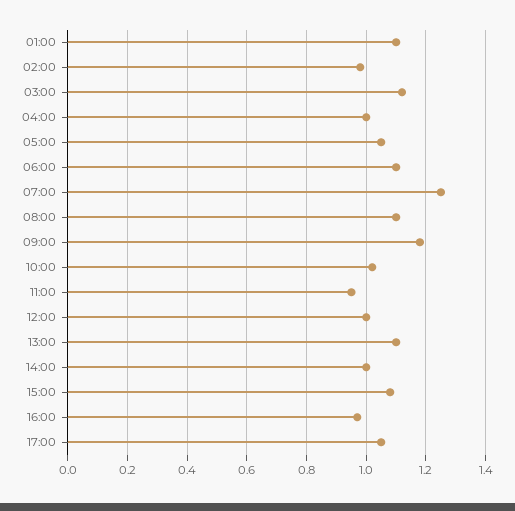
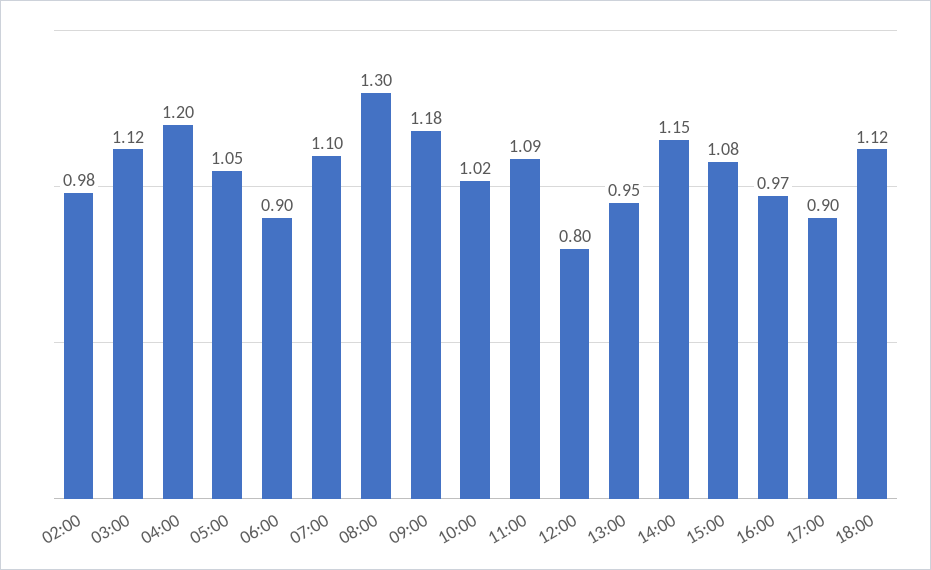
01:00: 1.1 -> none
04:00: 1 -> 1.2
06:00: 1.1 -> 0.9
07:00: 1.25 -> 1.1
08:00: 1.1 -> 1.3
11:00: 0.95 -> 1.09
12:00: 1 -> 0.8
13:00: 1.1 -> 0.95
14:00: 1 -> 1.15
17:00: 1.05 -> 0.9
18:00: none -> 1.12

